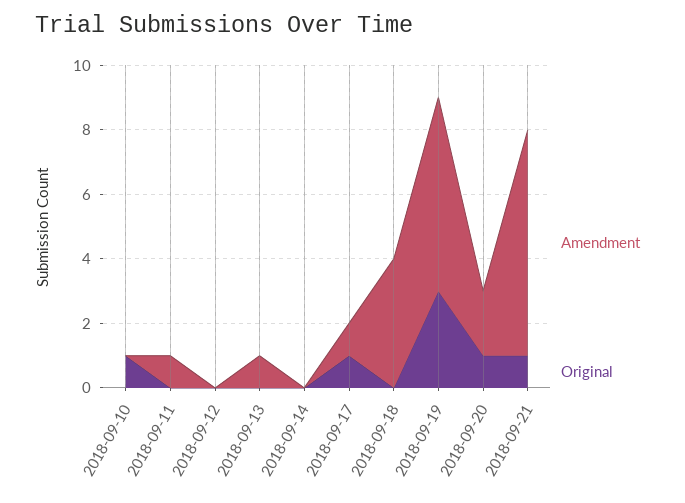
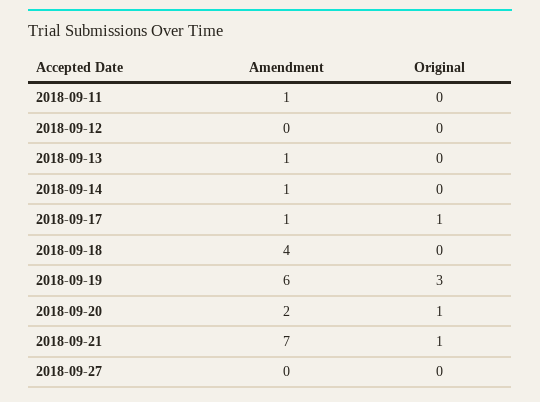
Amendment, 2018-09-10: 0 -> none
Original, 2018-09-10: 1 -> none
Amendment, 2018-09-14: 0 -> 1
Amendment, 2018-09-27: none -> 0
Original, 2018-09-27: none -> 0

